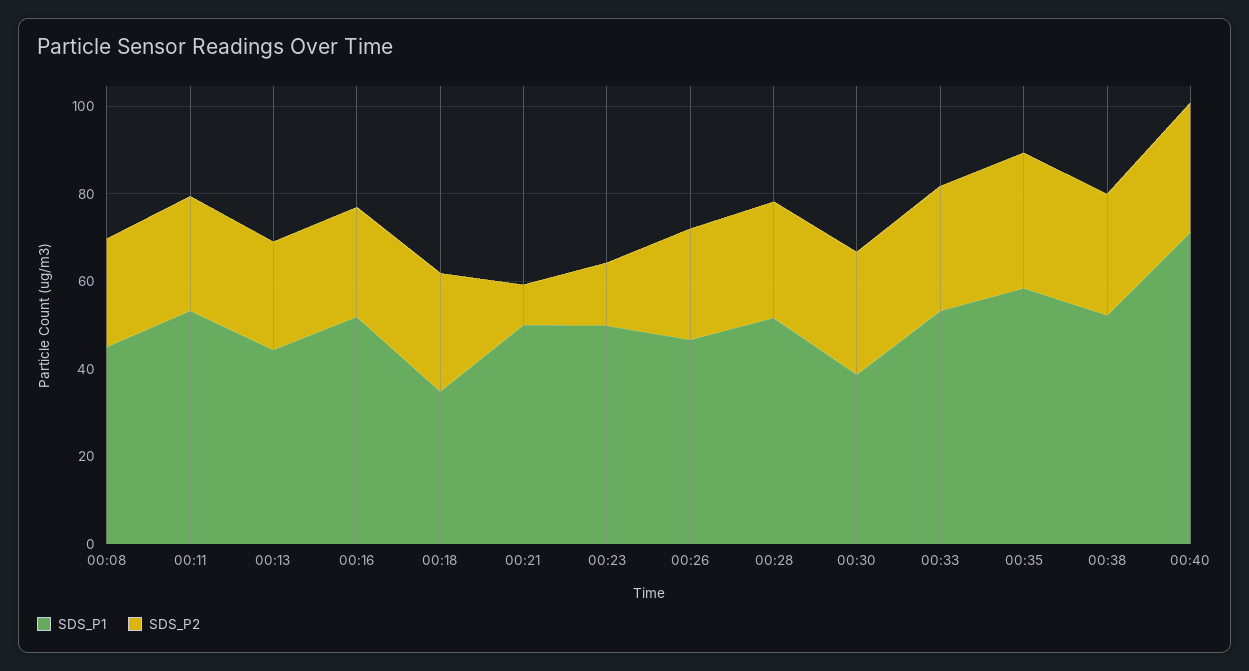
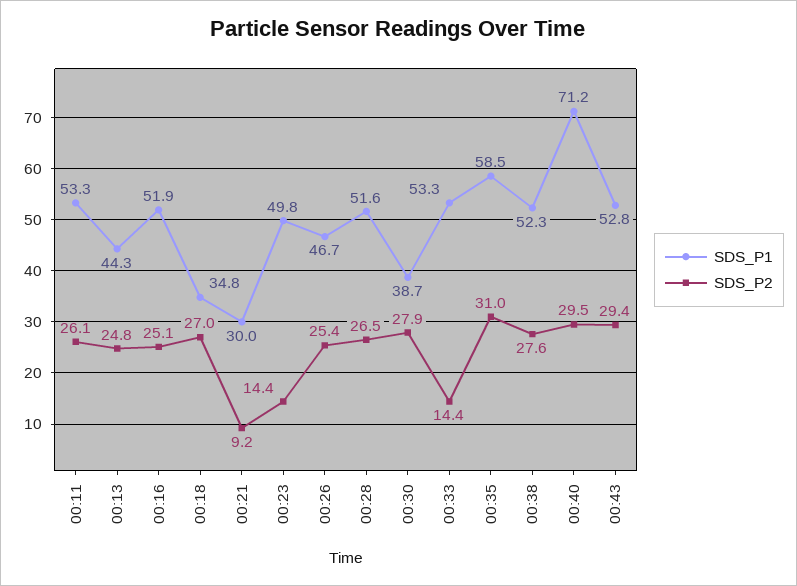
SDS_P1, 00:08: 45 -> none
SDS_P2, 00:08: 25 -> none
SDS_P1, 00:21: 50 -> 30
SDS_P2, 00:33: 30 -> 14.4
SDS_P1, 00:43: none -> 52.8
SDS_P2, 00:43: none -> 29.4

